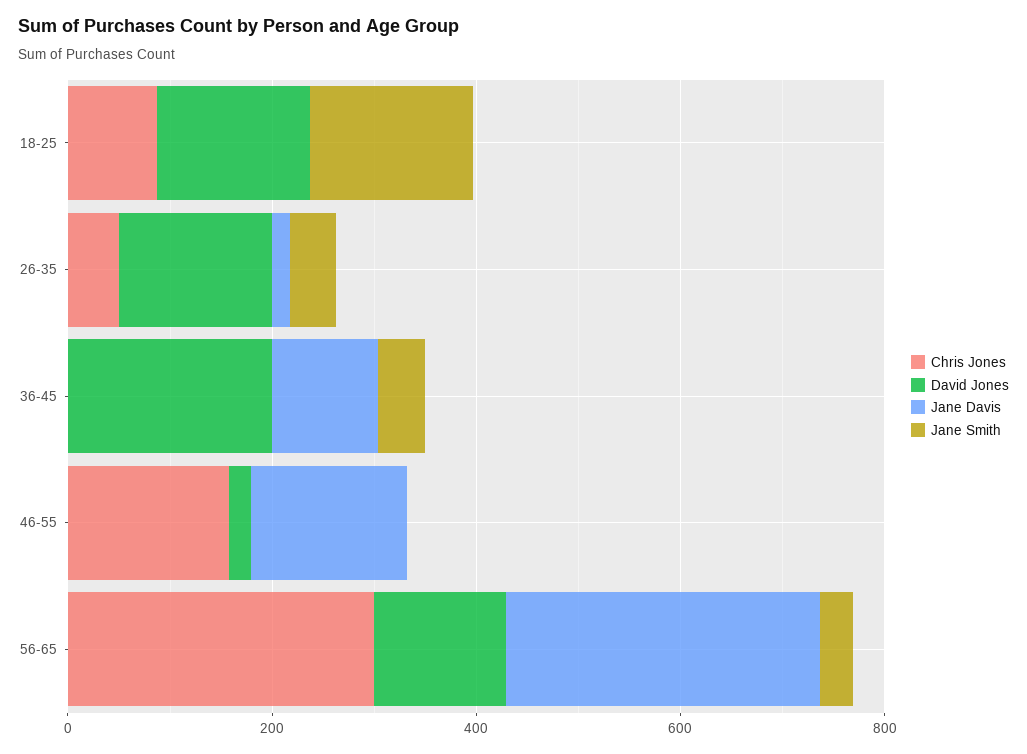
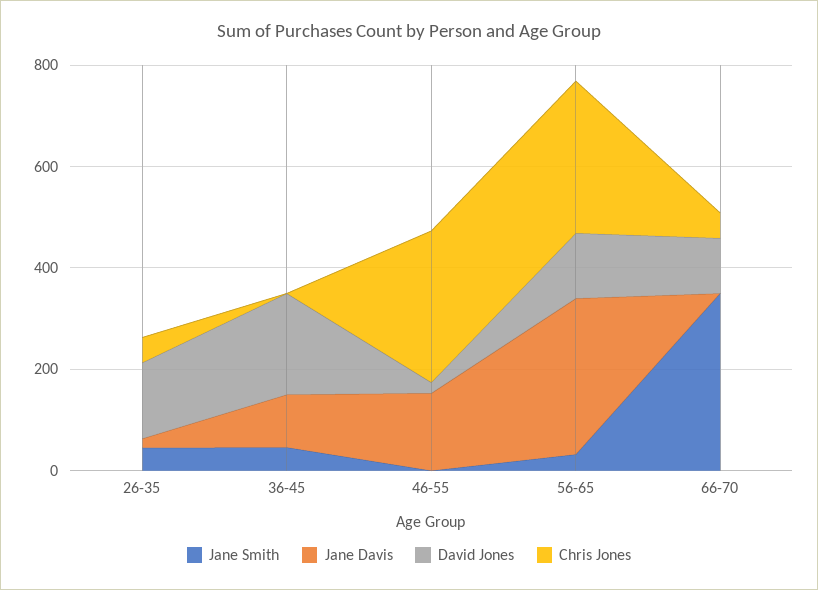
Chris Jones, 18-25: 100 -> none
David Jones, 18-25: 150 -> none
Jane Davis, 18-25: 0 -> none
Jane Smith, 18-25: 150 -> none
Chris Jones, 46-55: 150 -> 300
Jane Smith, 66-70: none -> 350
Jane Davis, 66-70: none -> 0
David Jones, 66-70: none -> 100
Chris Jones, 66-70: none -> 50

